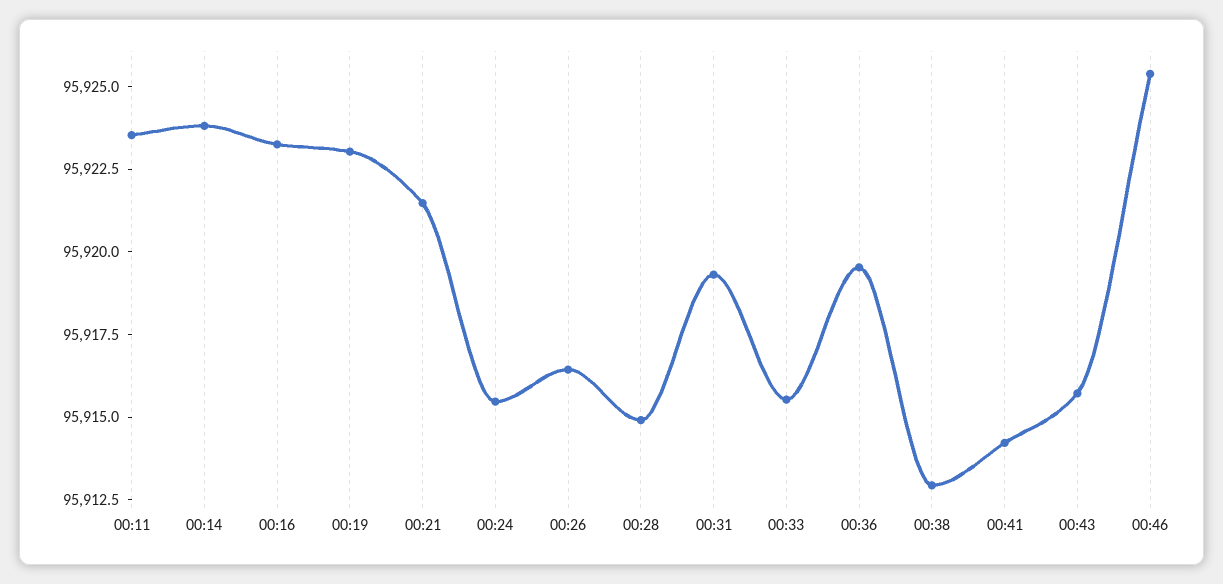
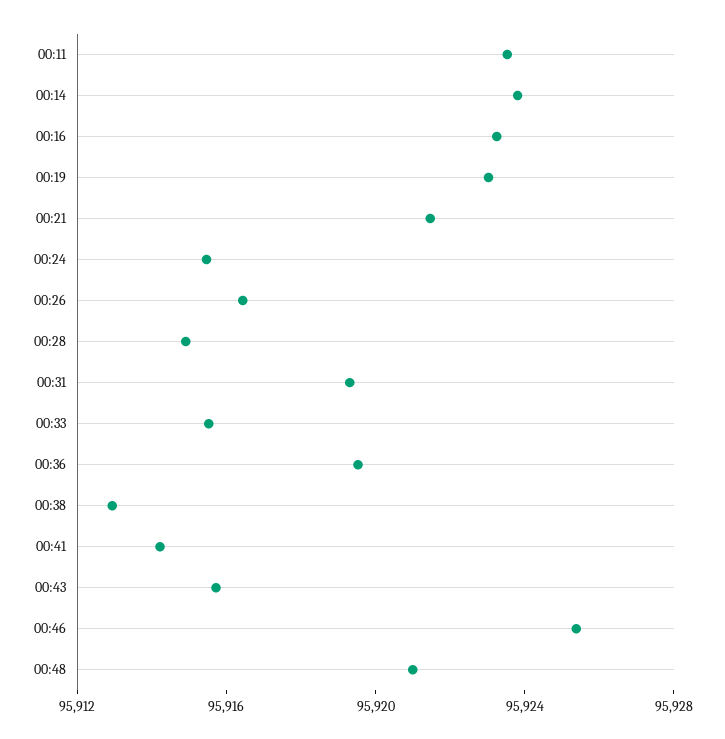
00:48: none -> 95921

